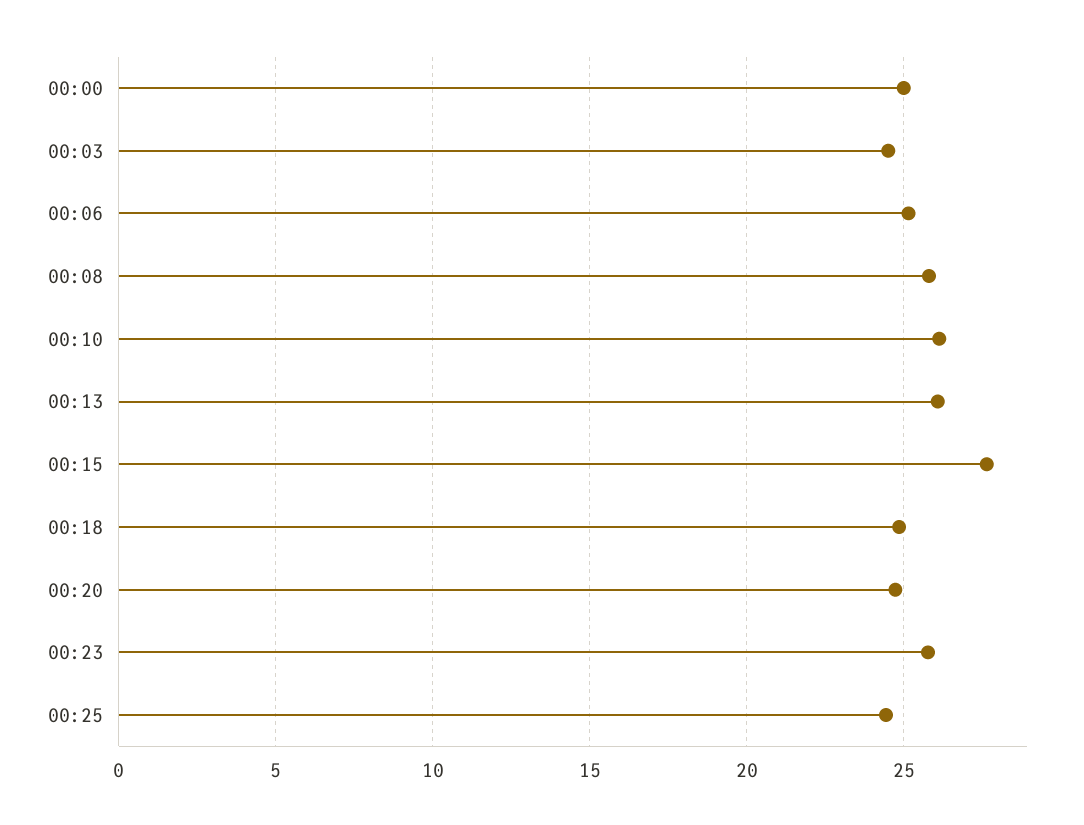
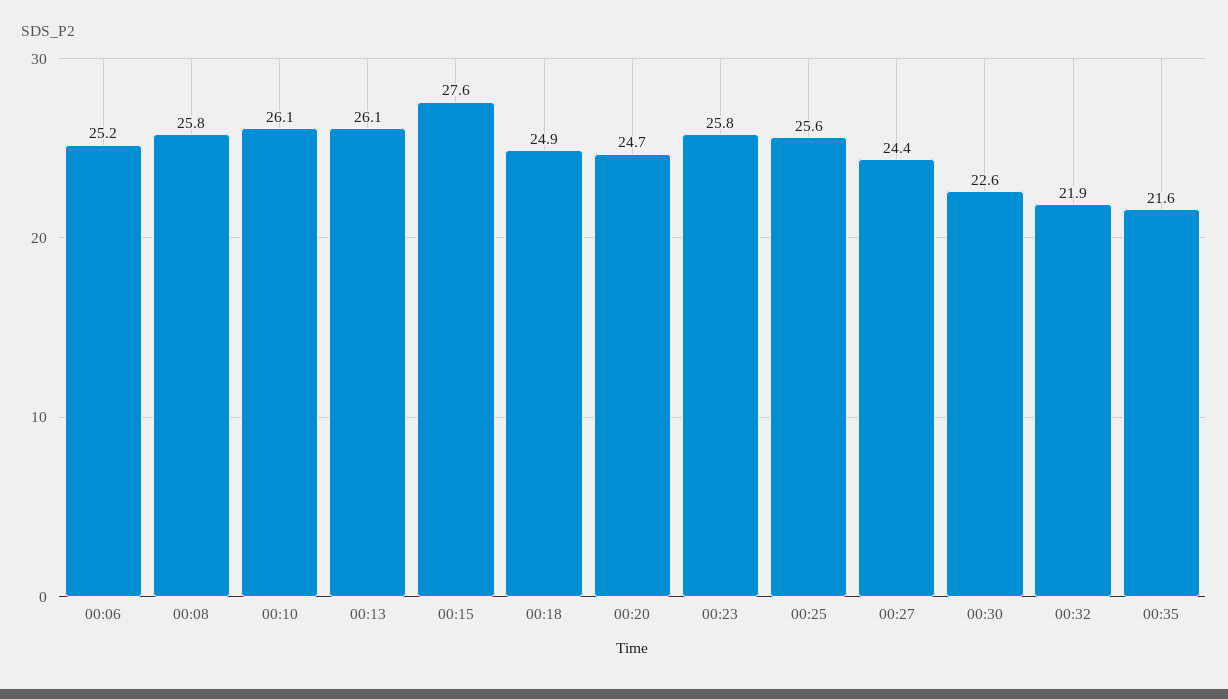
00:00: 25 -> none
00:03: 24.5 -> none
00:25: 24.5 -> 25.6
00:27: none -> 24.4
00:30: none -> 22.6
00:32: none -> 21.9
00:35: none -> 21.6

